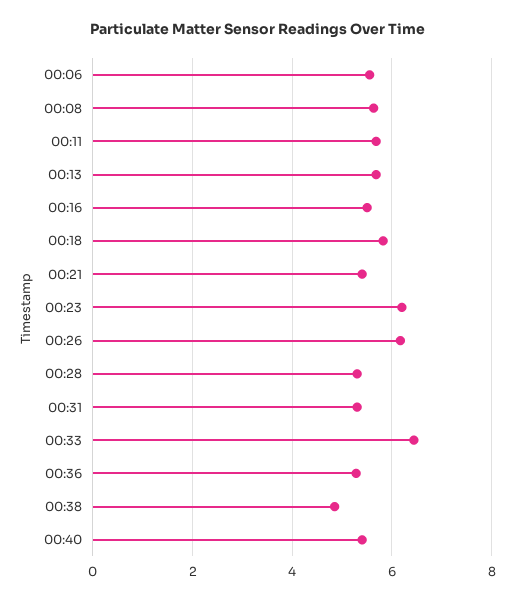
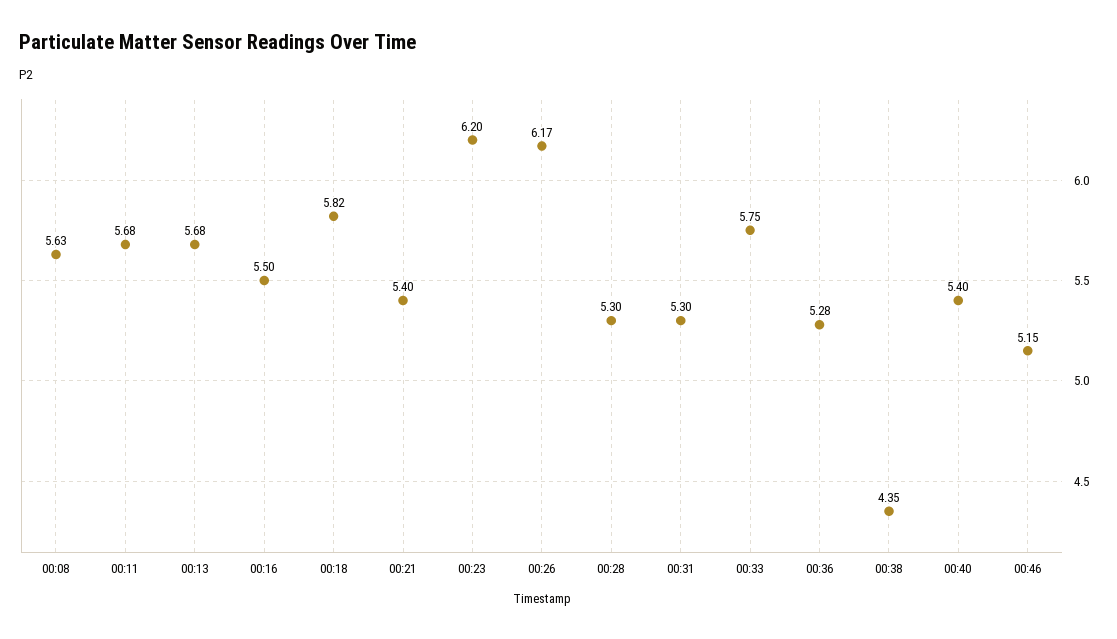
00:06: 5.6 -> none
00:33: 6.4 -> 5.75
00:38: 4.8 -> 4.35
00:46: none -> 5.15

